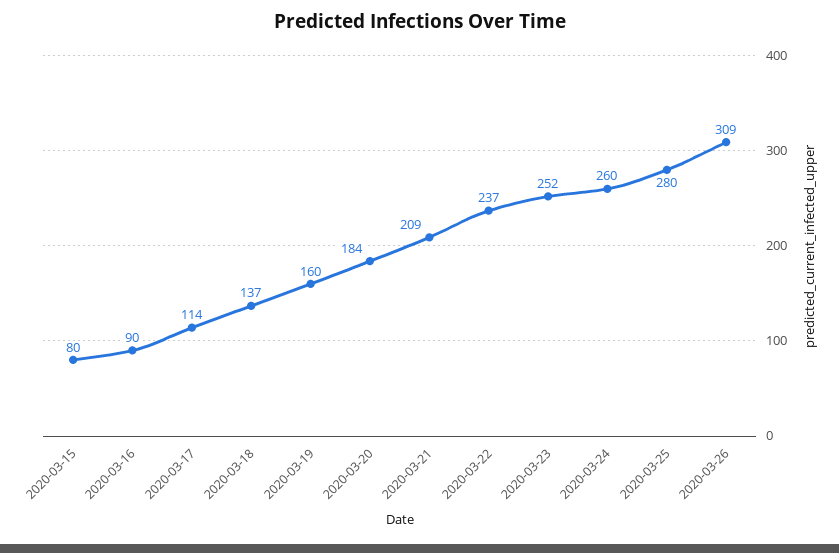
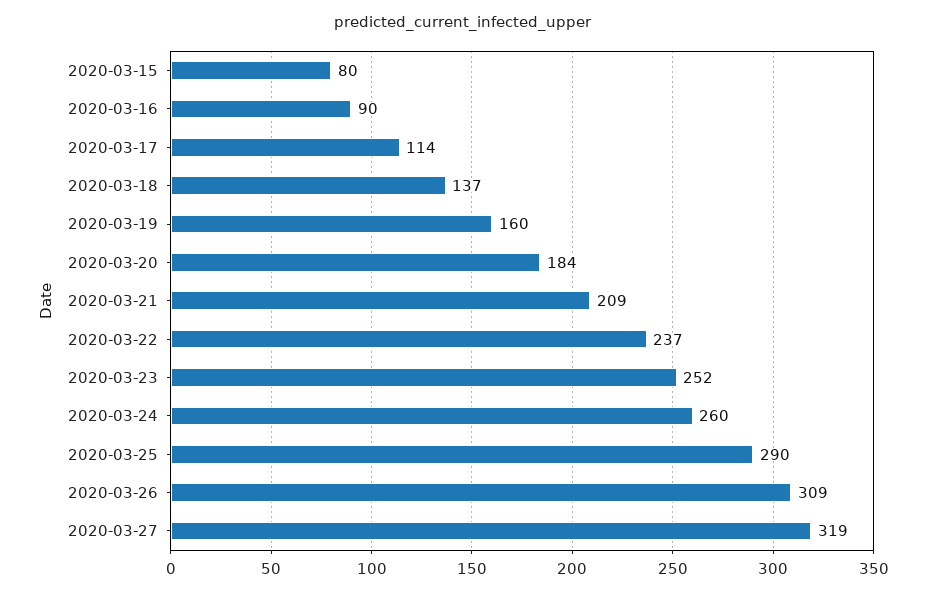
2020-03-25: 280 -> 290
2020-03-27: none -> 319

